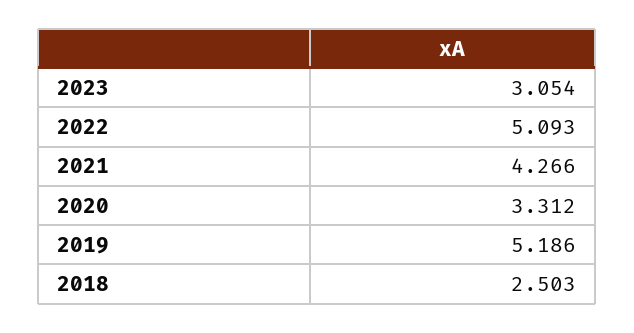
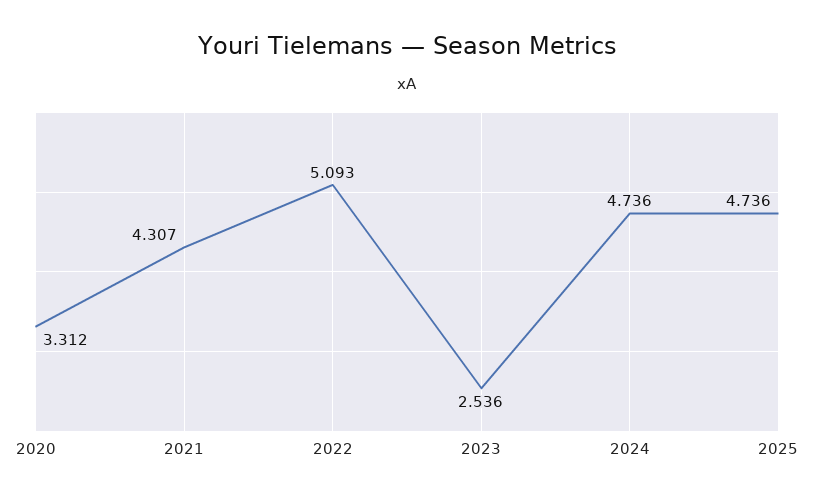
2023: 3.054 -> 2.536
2021: 4.266 -> 4.307
2019: 5.186 -> none
2018: 2.503 -> none
2024: none -> 4.736
2025: none -> 4.736

